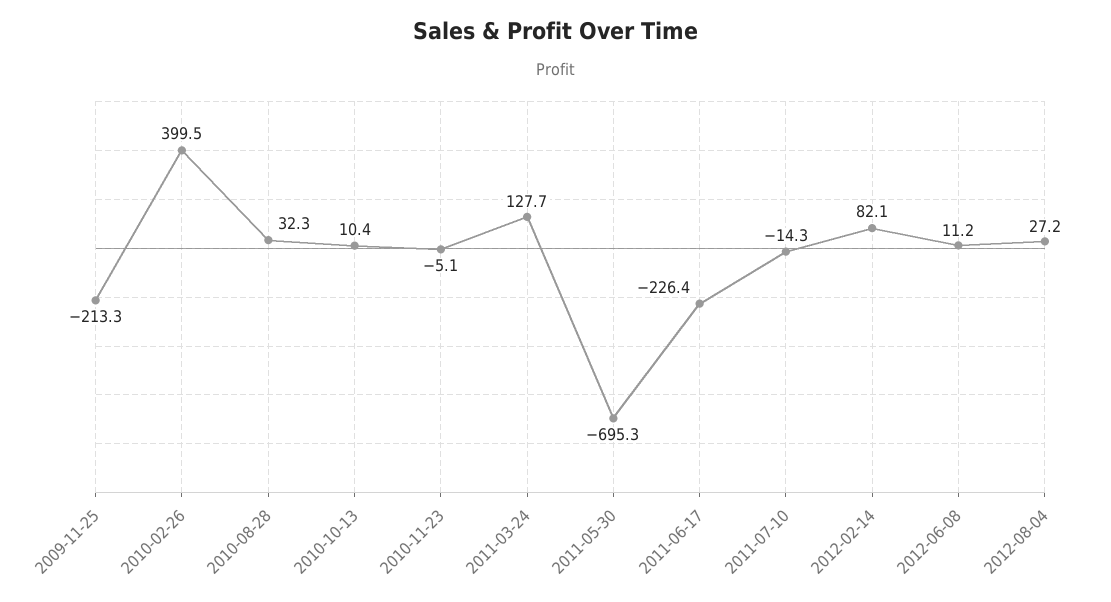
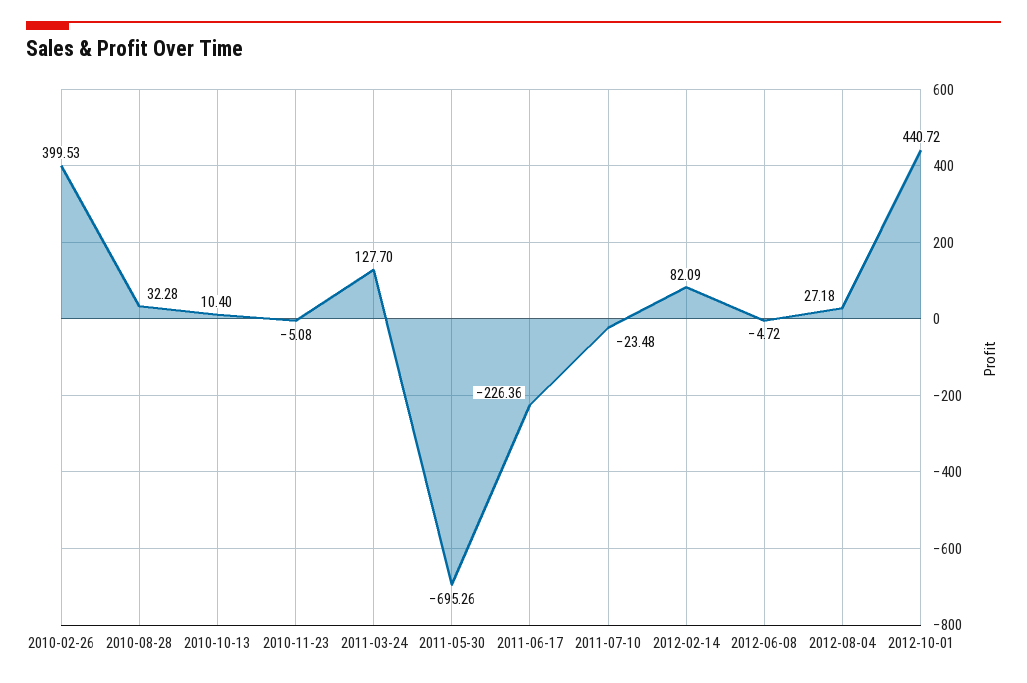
2009-11-25: -213.3 -> none
2011-07-10: -14.3 -> -23.48
2012-06-08: 11.2 -> -4.72
2012-10-01: none -> 440.72

